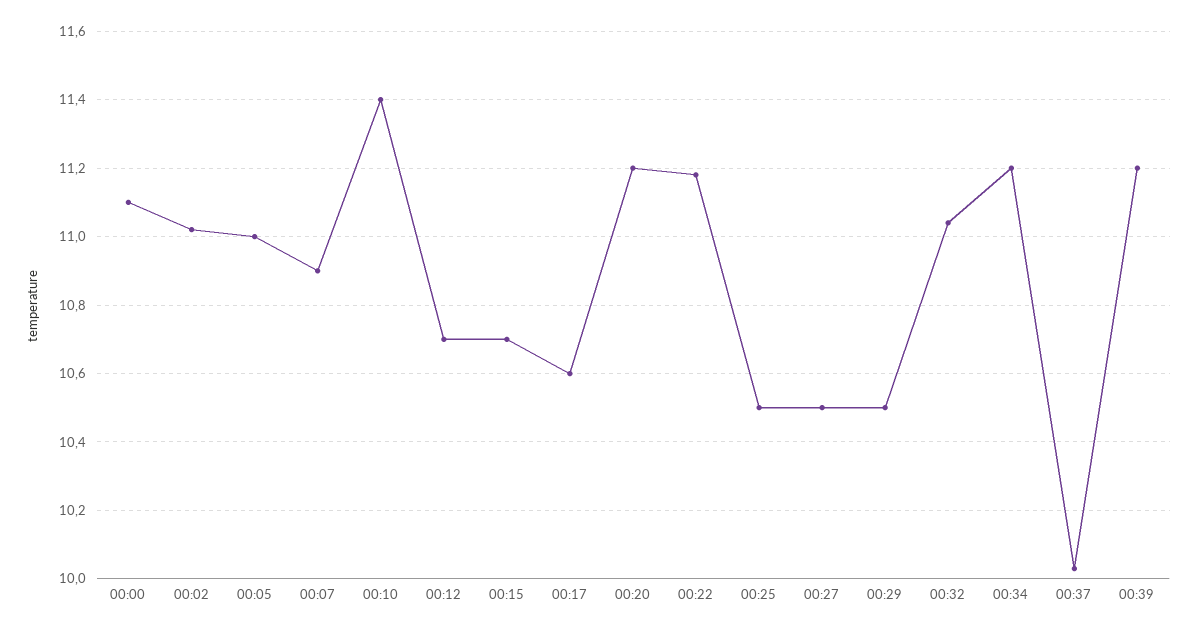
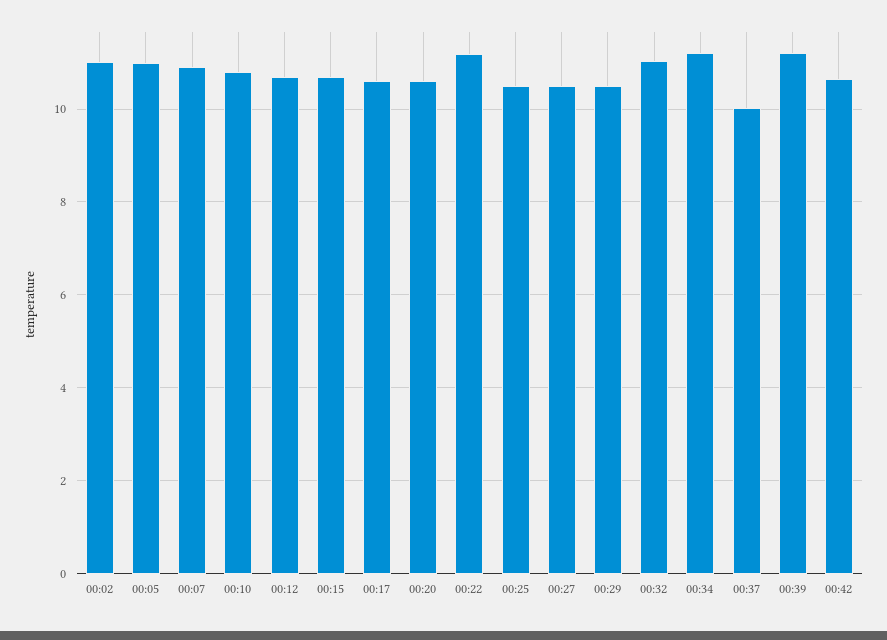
00:00: 11.1 -> none
00:10: 11.4 -> 10.8
00:20: 11.2 -> 10.6
00:42: none -> 10.6

